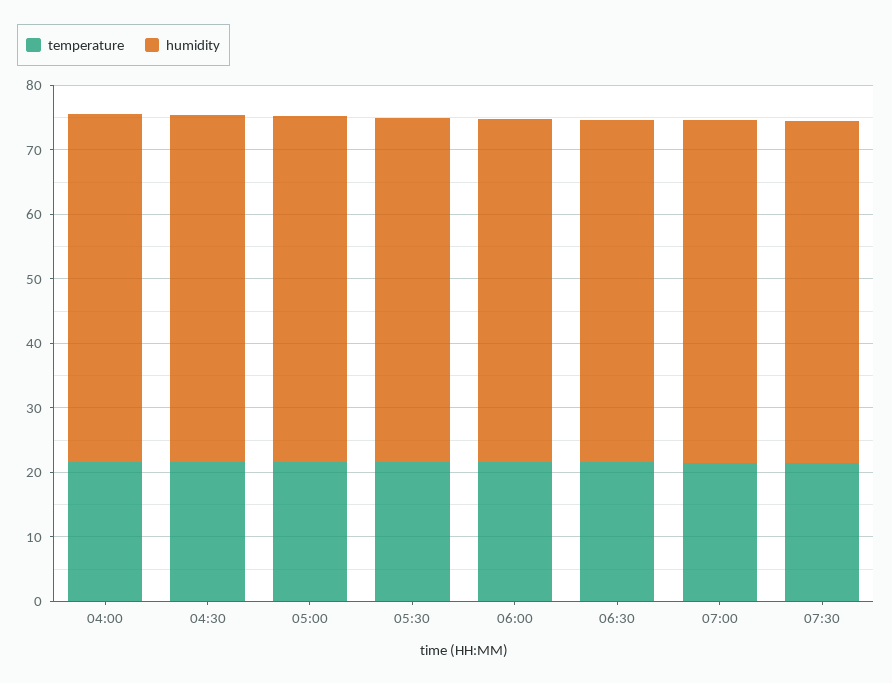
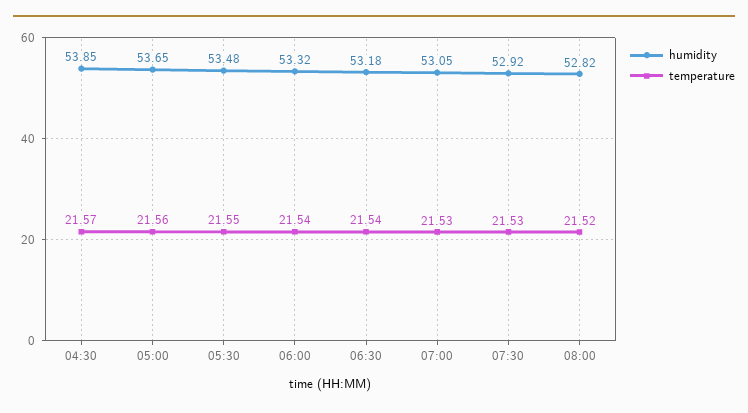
temperature, 04:00: 22 -> none
humidity, 04:00: 54 -> none
humidity, 08:00: none -> 52.82
temperature, 08:00: none -> 21.52

